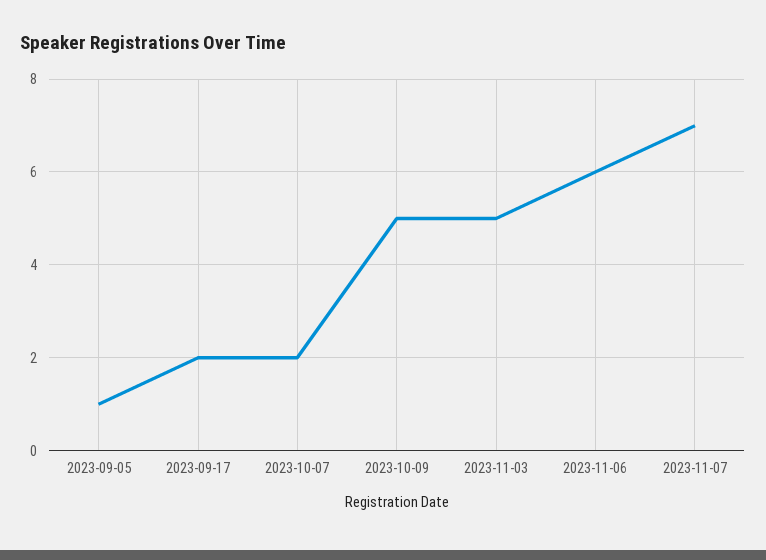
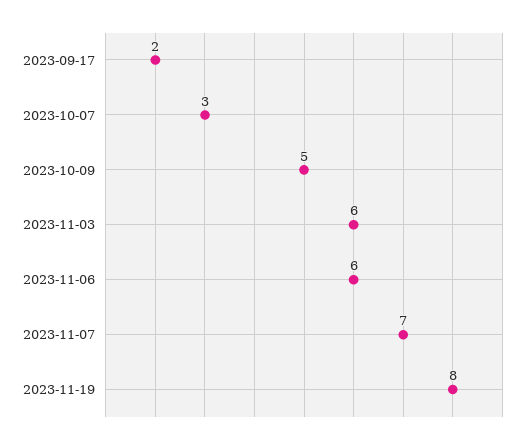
2023-09-05: 1 -> none
2023-10-07: 2 -> 3
2023-11-03: 5 -> 6
2023-11-19: none -> 8

